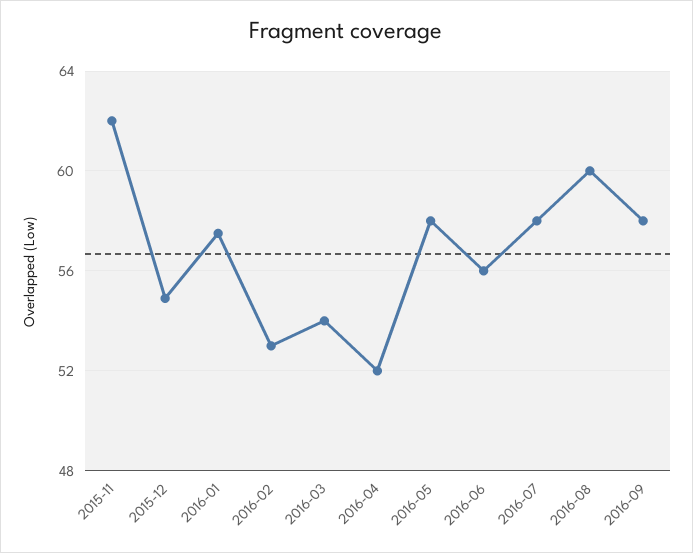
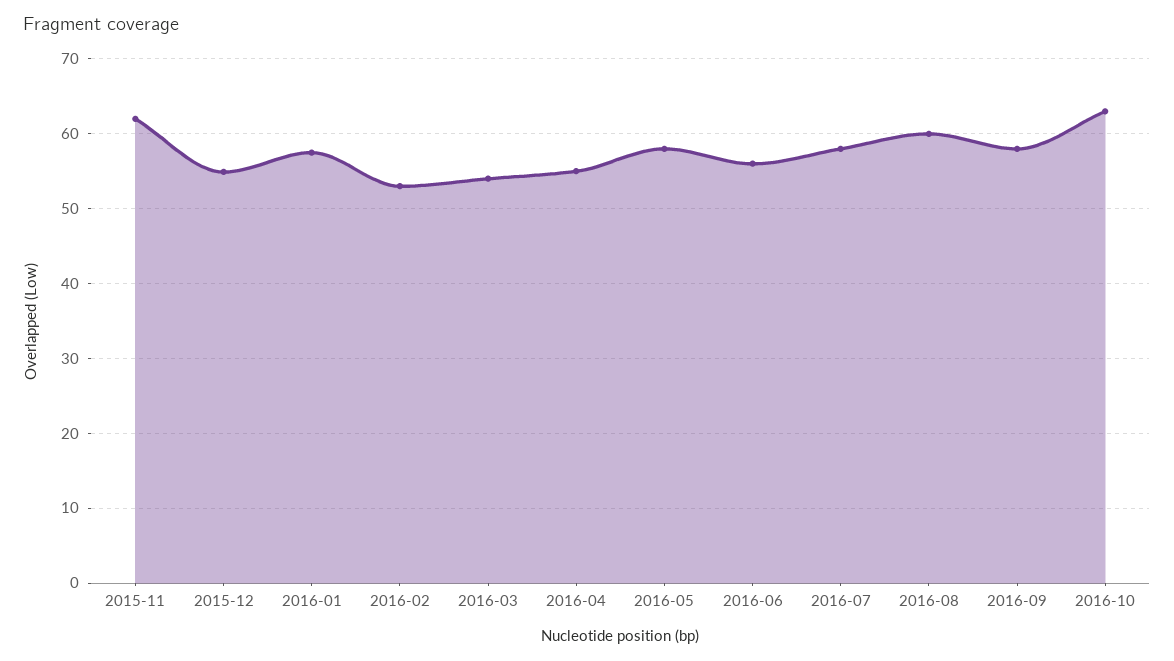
2016-04: 52 -> 55
2016-10: none -> 63

